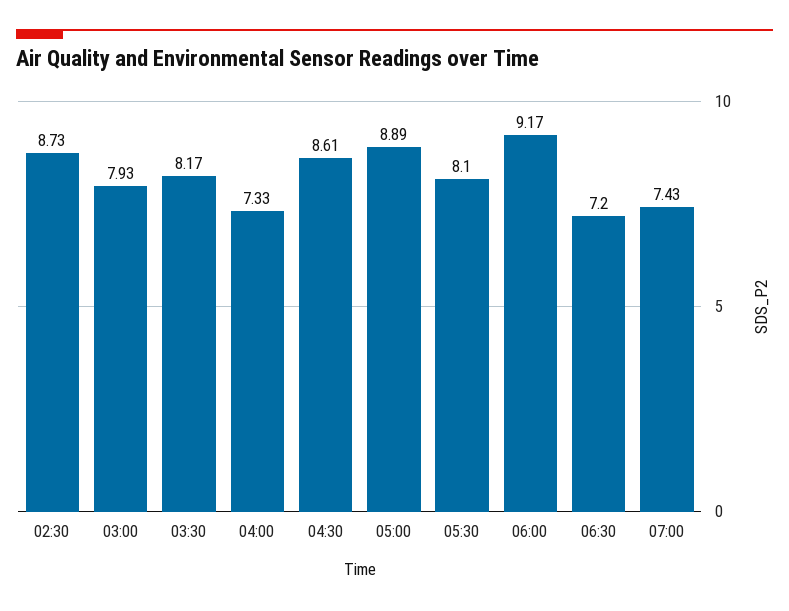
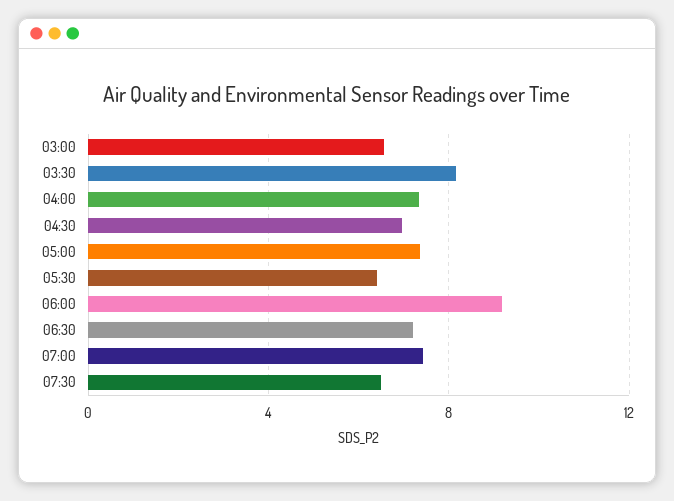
02:30: 8.73 -> none
03:00: 7.93 -> 6.5
04:30: 8.61 -> 7
05:00: 8.89 -> 7.5
05:30: 8.1 -> 6.5
07:30: none -> 6.5

